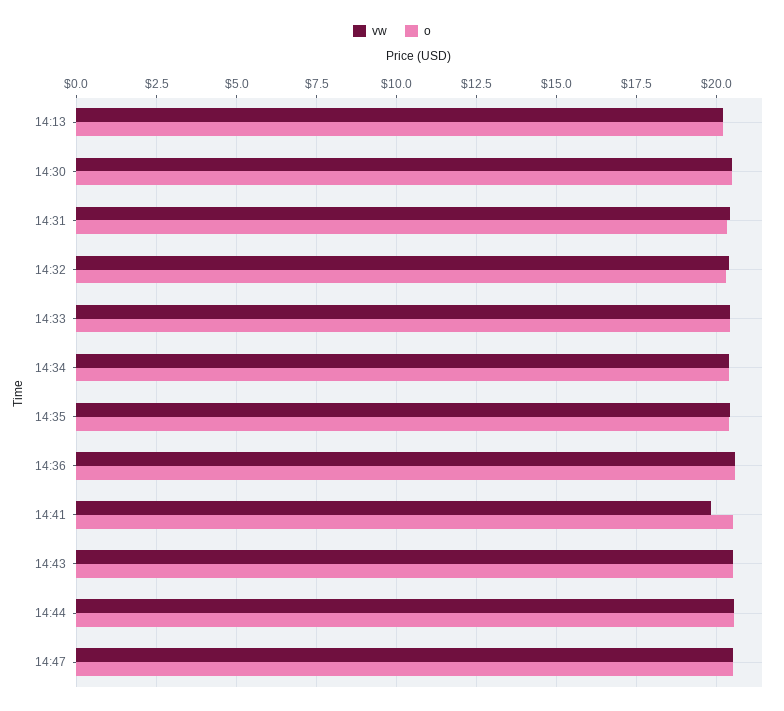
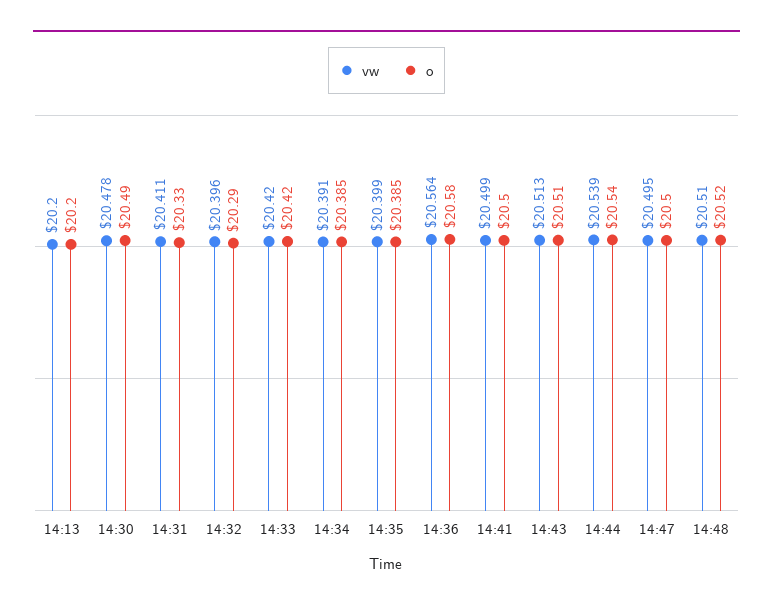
vw, 14:41: 19.75 -> 20.499
vw, 14:48: none -> 20.51
o, 14:48: none -> 20.52

